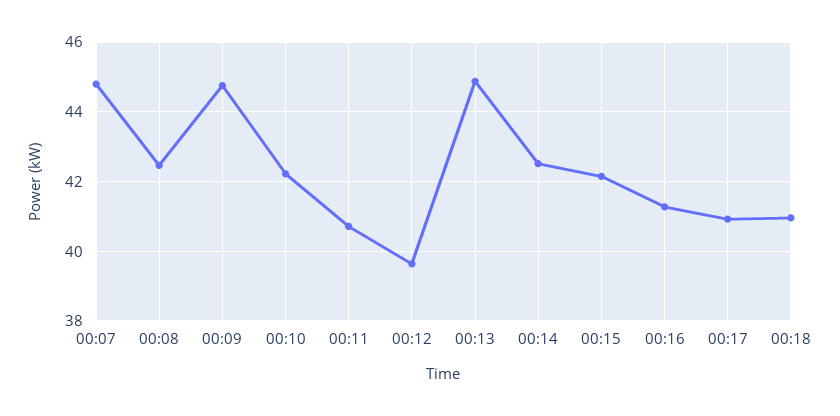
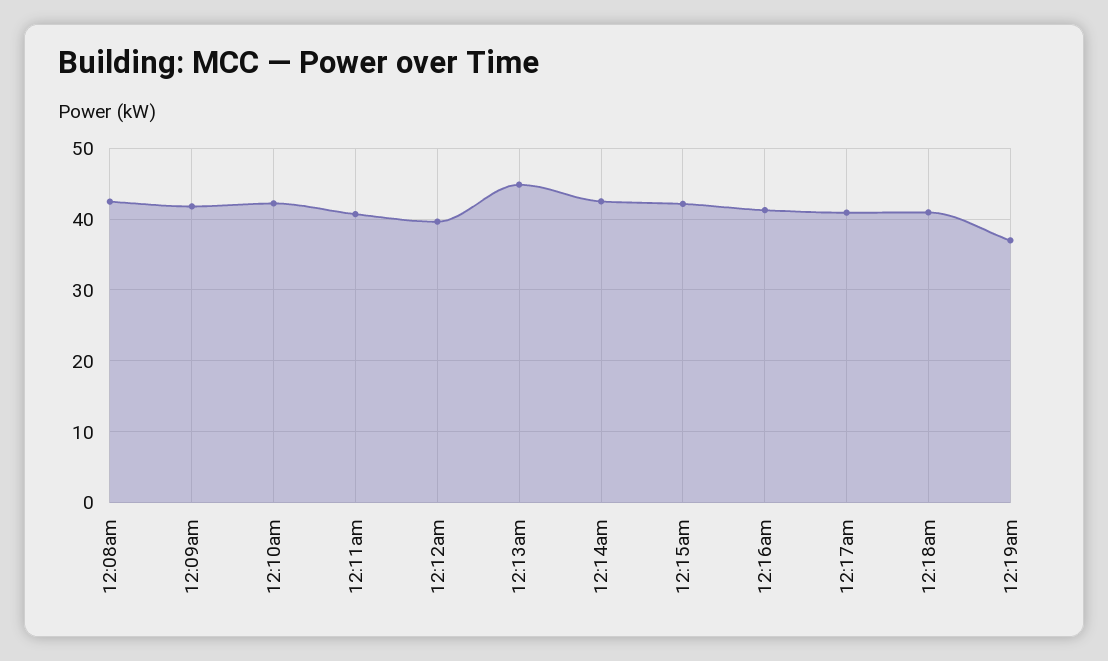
00:07: 44.8 -> none
00:09: 44.8 -> 42
12:19am: none -> 37

